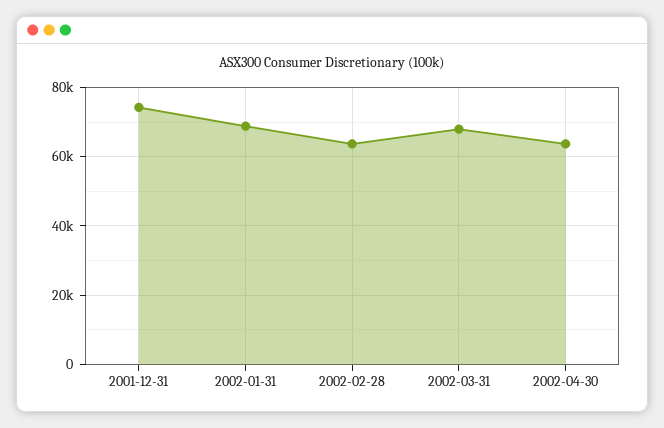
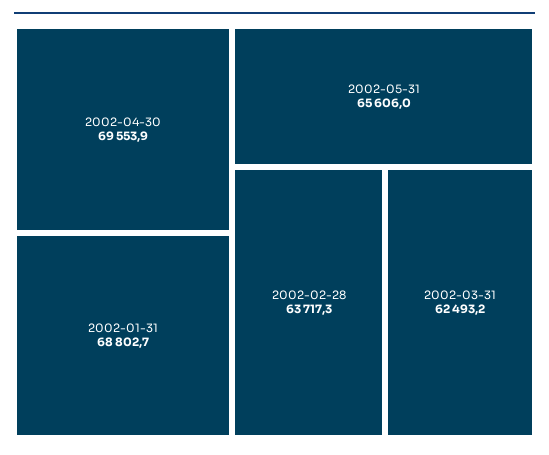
2001-12-31: 74000 -> none
2002-03-31: 68000 -> 62493.2
2002-04-30: 64000 -> 69553.9
2002-05-31: none -> 65606

